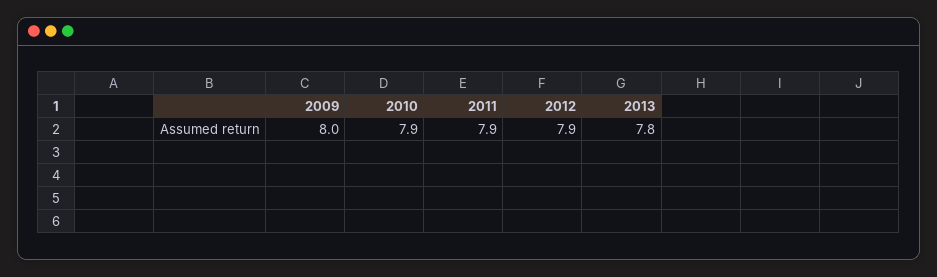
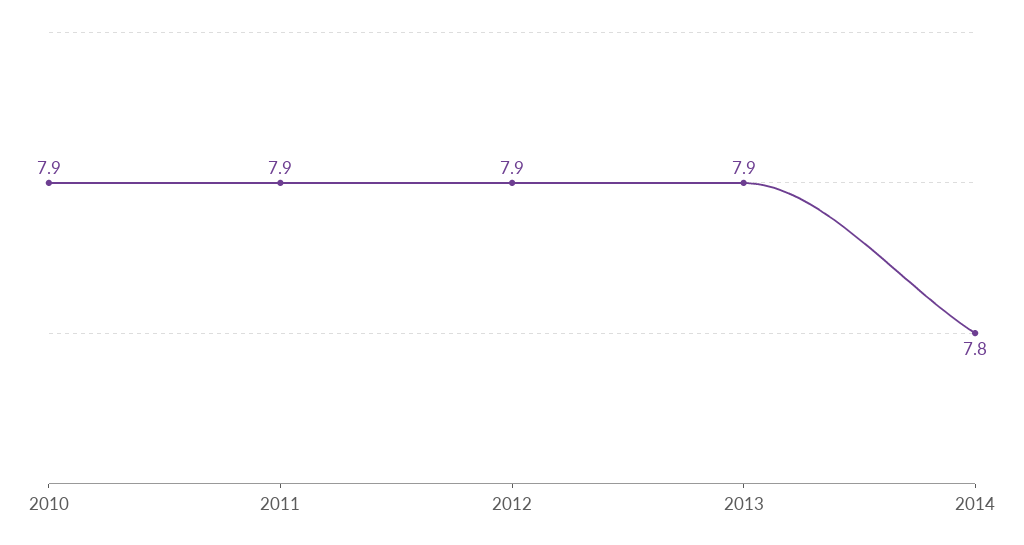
2009: 8 -> none
2013: 7.8 -> 7.9
2014: none -> 7.8

